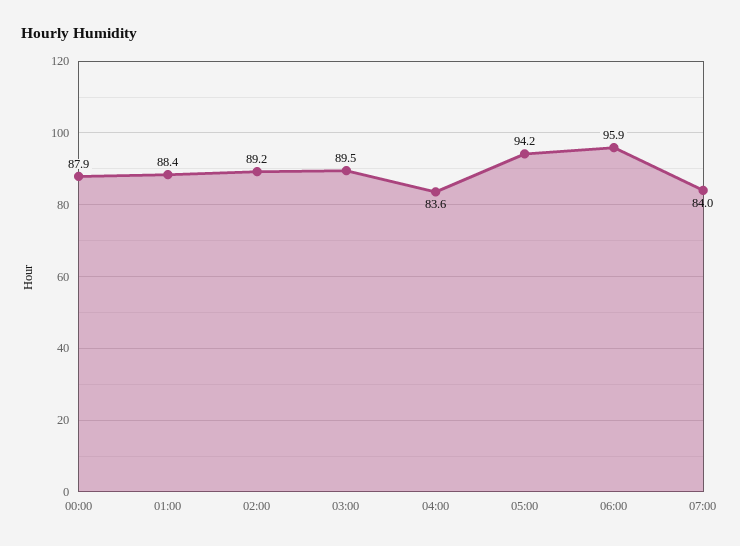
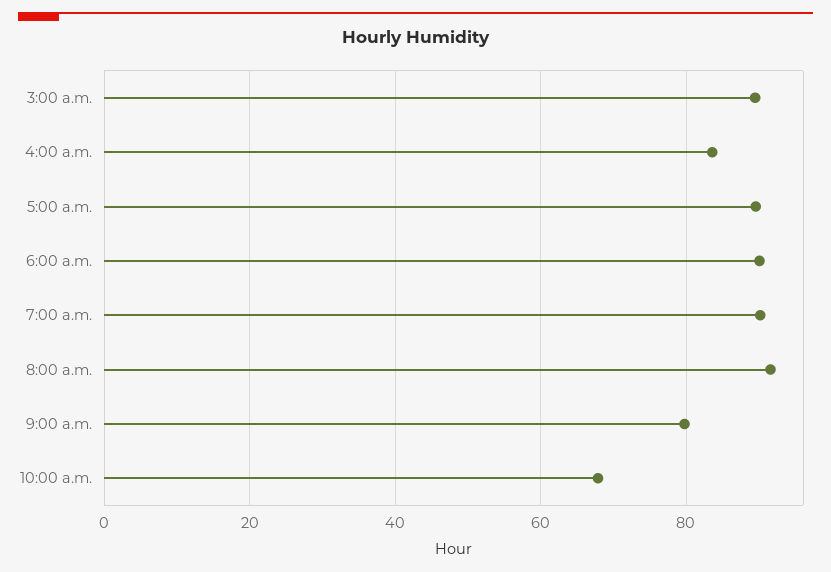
00:00: 87.9 -> none
01:00: 88.4 -> none
02:00: 89.2 -> none
05:00: 94.2 -> 90
06:00: 95.9 -> 90
07:00: 84 -> 90
8:00 a.m.: none -> 92
9:00 a.m.: none -> 80
10:00 a.m.: none -> 68

